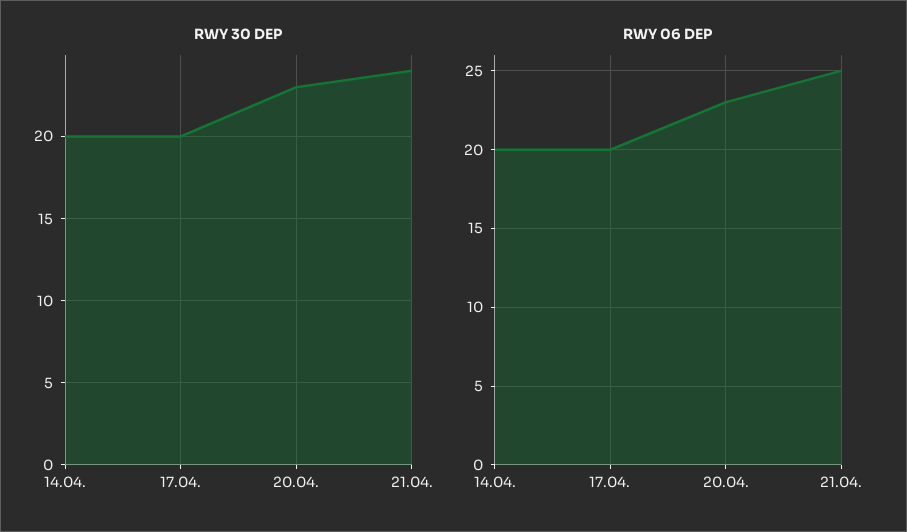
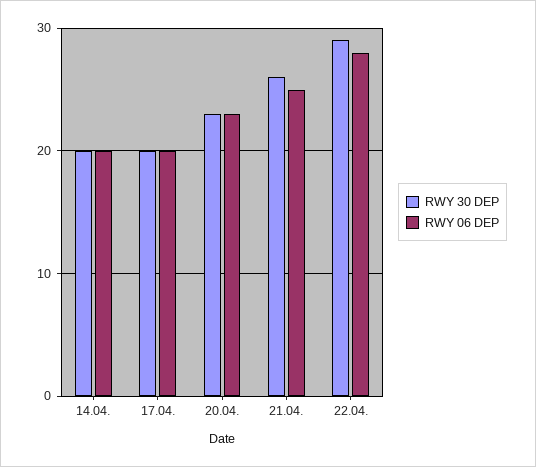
RWY 30 DEP, 21.04.: 24 -> 26
RWY 30 DEP, 22.04.: none -> 29
RWY 06 DEP, 22.04.: none -> 28

